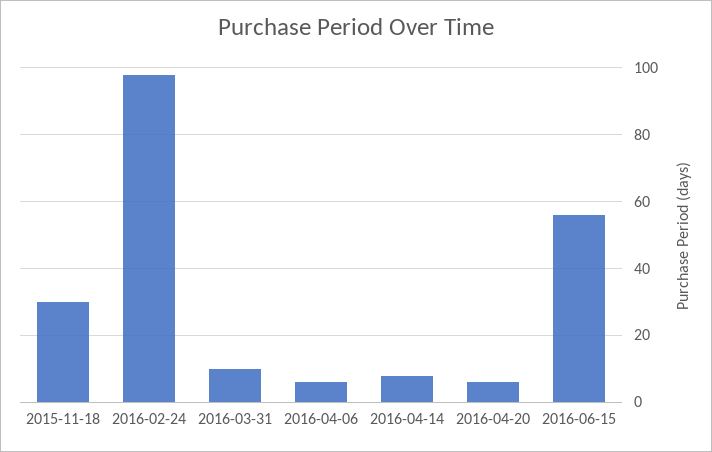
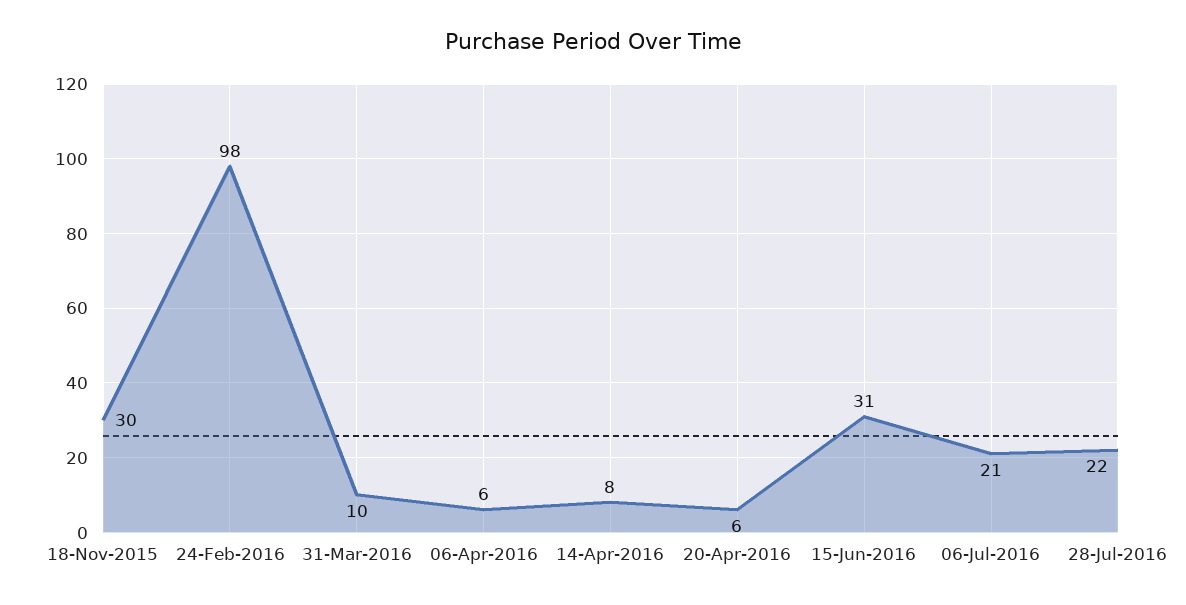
2016-06-15: 55 -> 31
06-Jul-2016: none -> 21
28-Jul-2016: none -> 22

